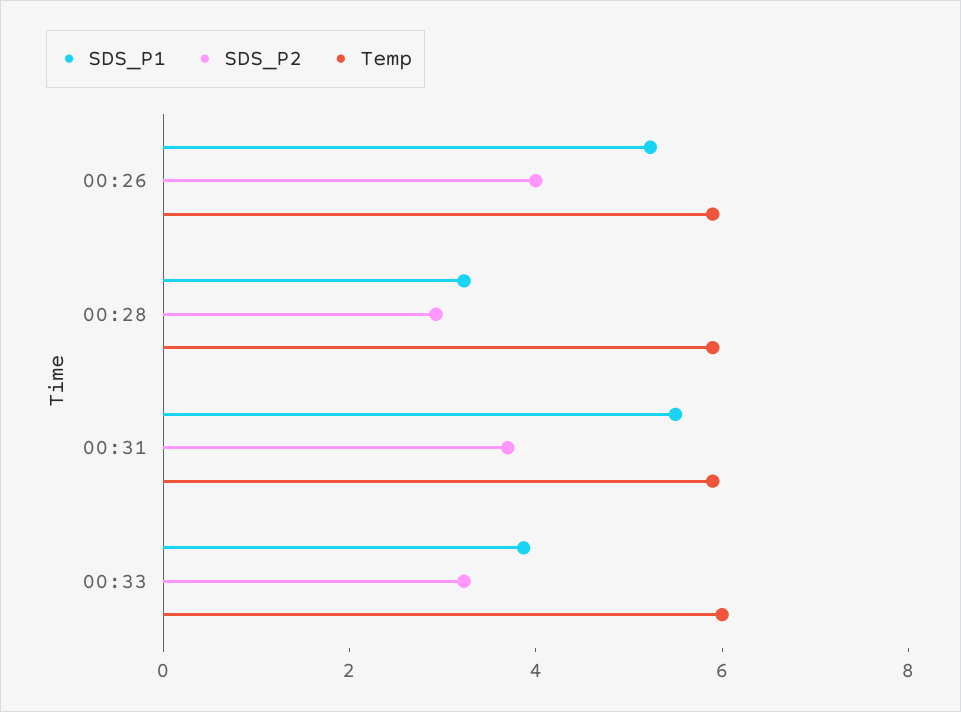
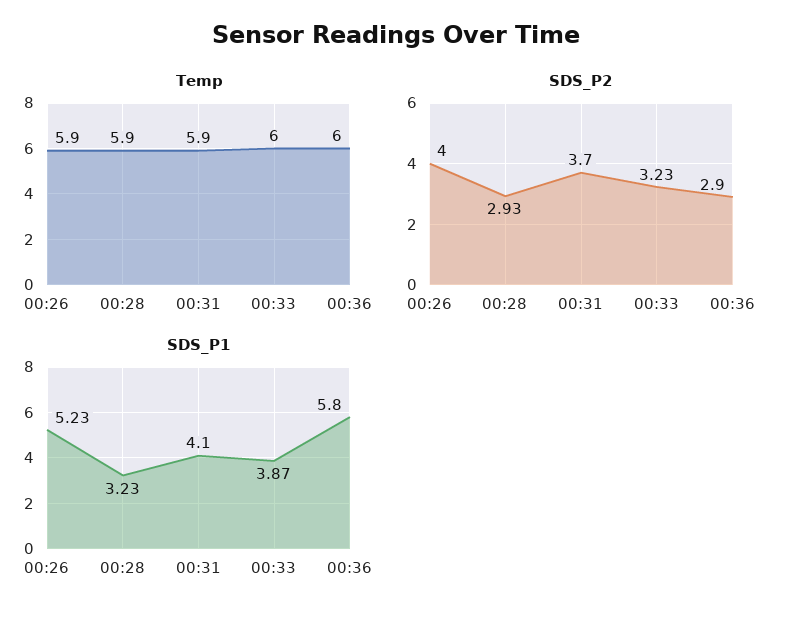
SDS_P1, 00:31: 5.5 -> 4.1
Temp, 00:36: none -> 6
SDS_P2, 00:36: none -> 2.9
SDS_P1, 00:36: none -> 5.8

